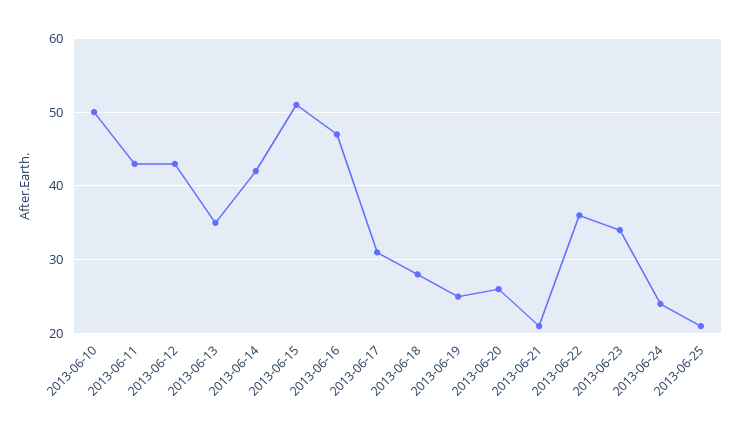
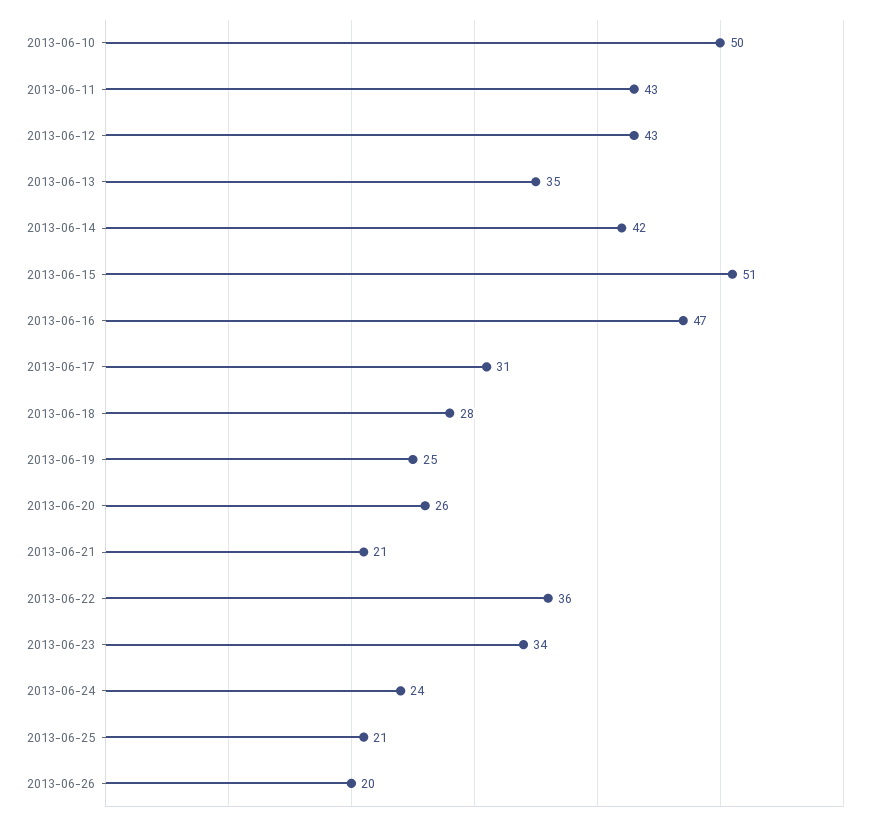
2013-06-26: none -> 20

